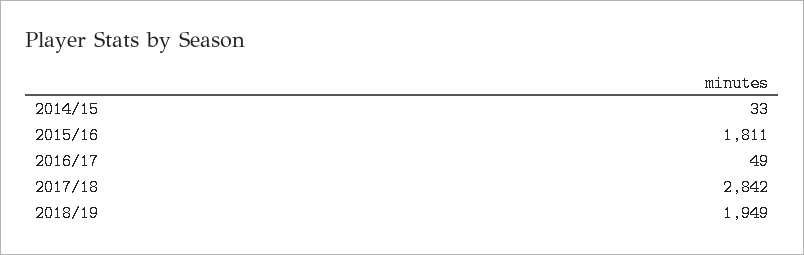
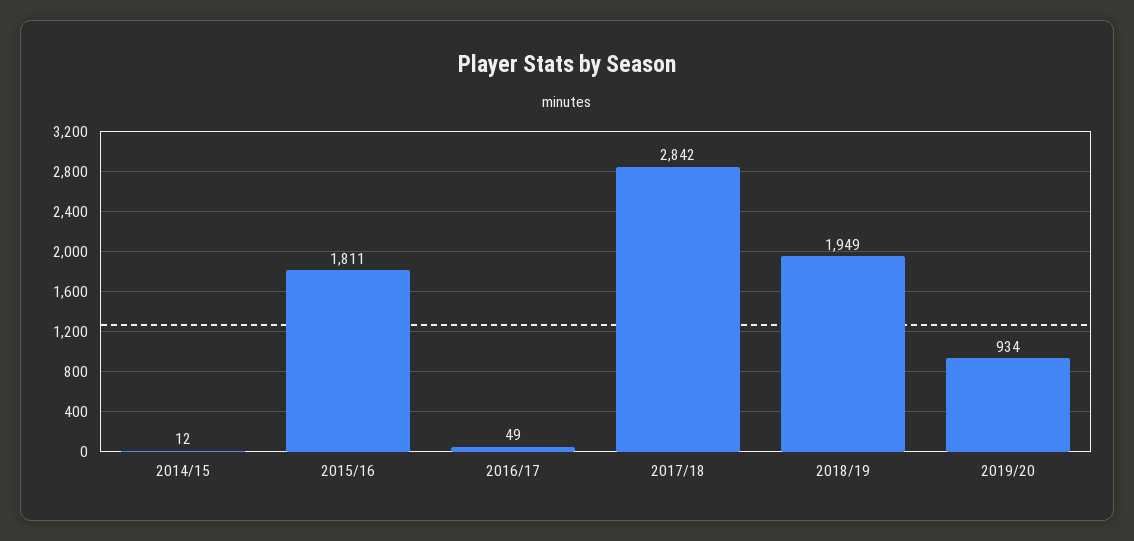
2014/15: 33 -> 12
2019/20: none -> 934

